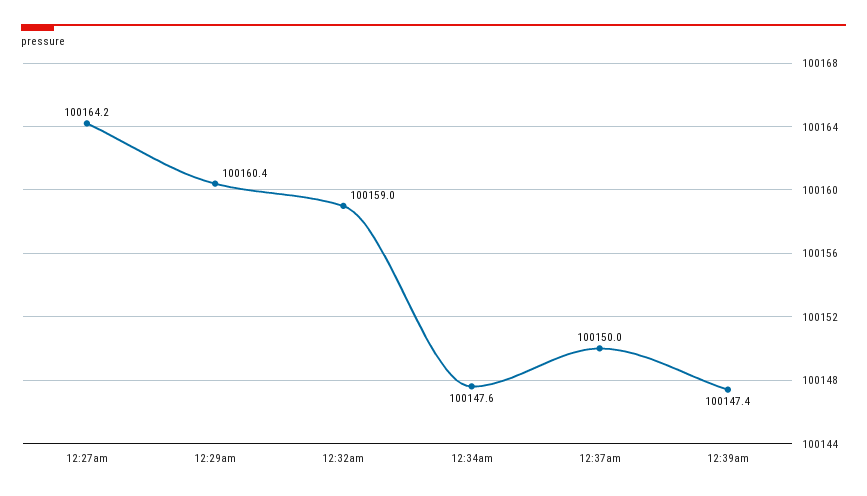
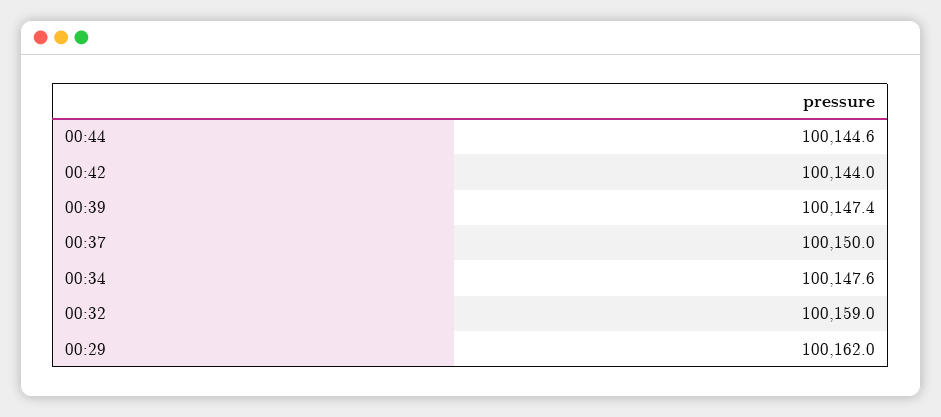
12:27am: 100164.2 -> none
12:29am: 100160.4 -> 100162
00:44: none -> 100144.6
00:42: none -> 100144

